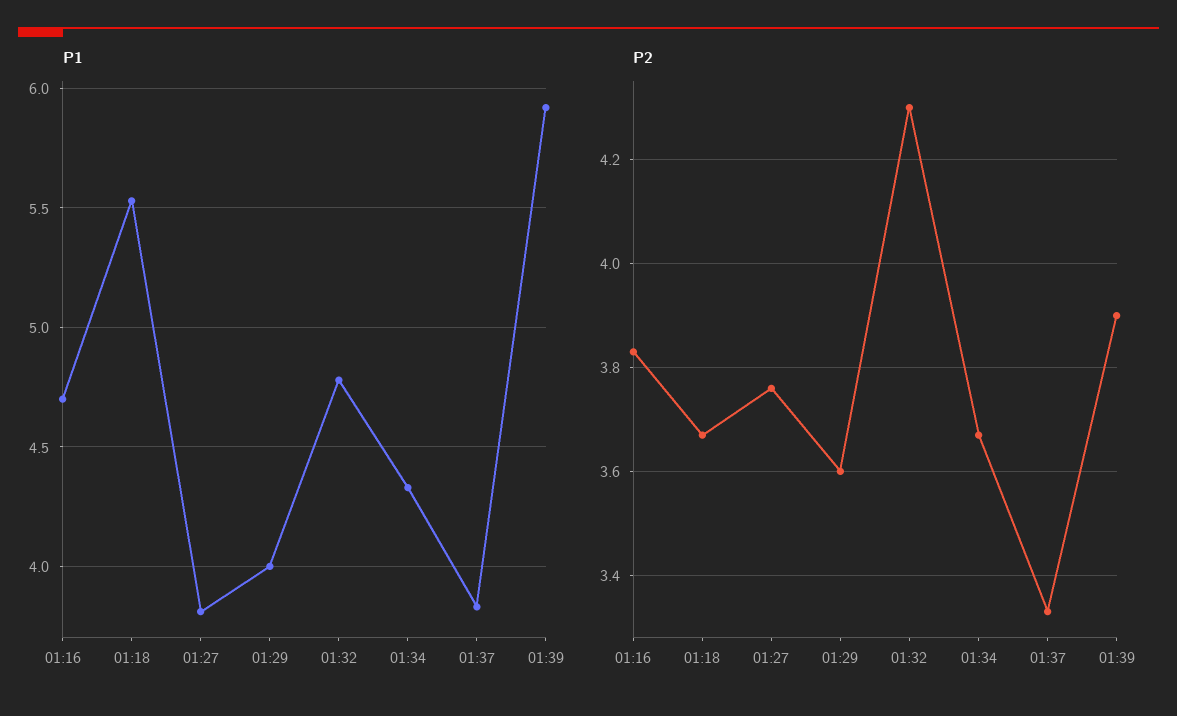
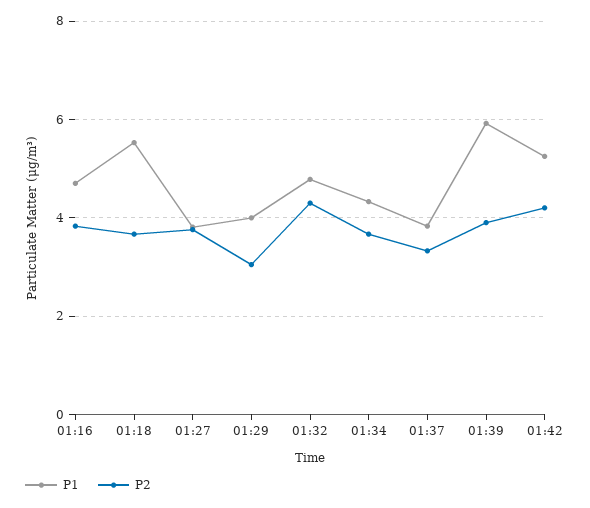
P2, 01:29: 3.6 -> 3
P1, 01:42: none -> 5.2
P2, 01:42: none -> 4.2

